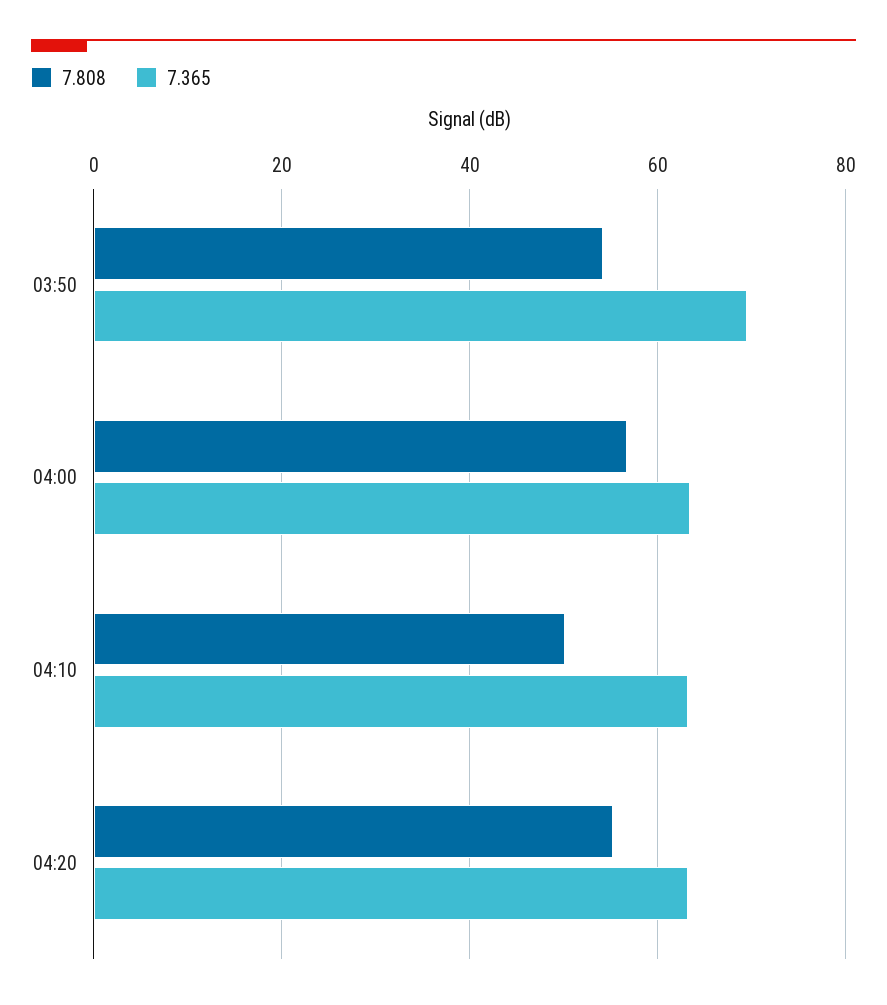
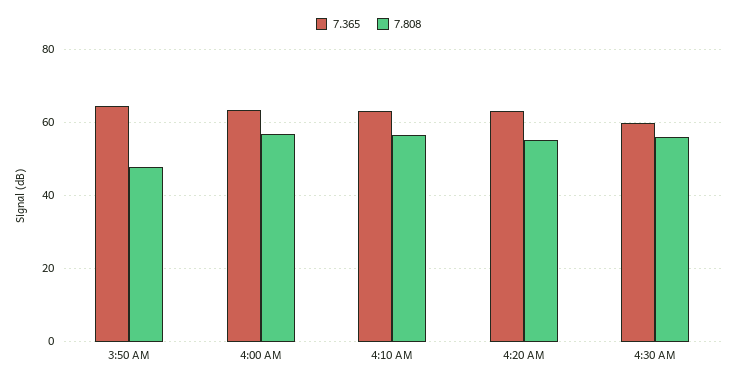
7.808, 03:50: 54 -> 48
7.365, 03:50: 70 -> 64
7.808, 04:10: 50 -> 56
7.365, 4:30 AM: none -> 60
7.808, 4:30 AM: none -> 56

